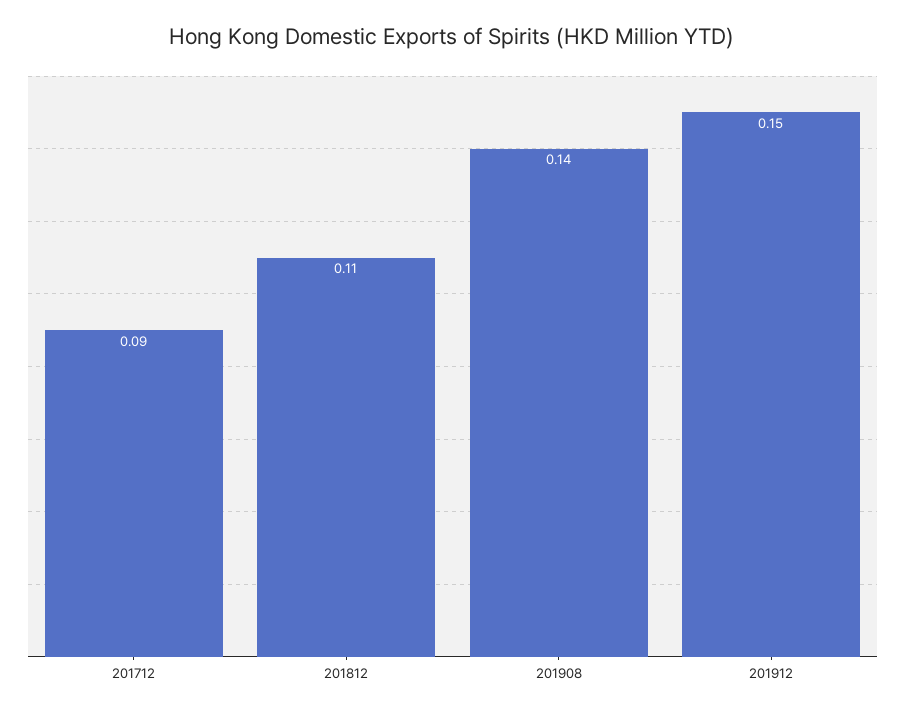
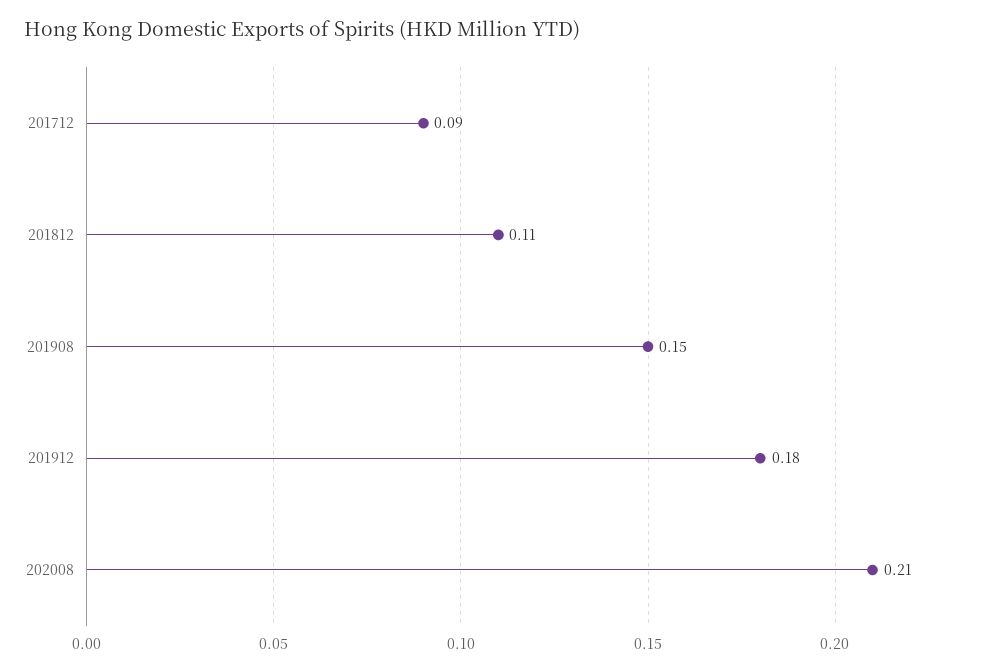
201908: 0.14 -> 0.15
201912: 0.15 -> 0.18
202008: none -> 0.21

